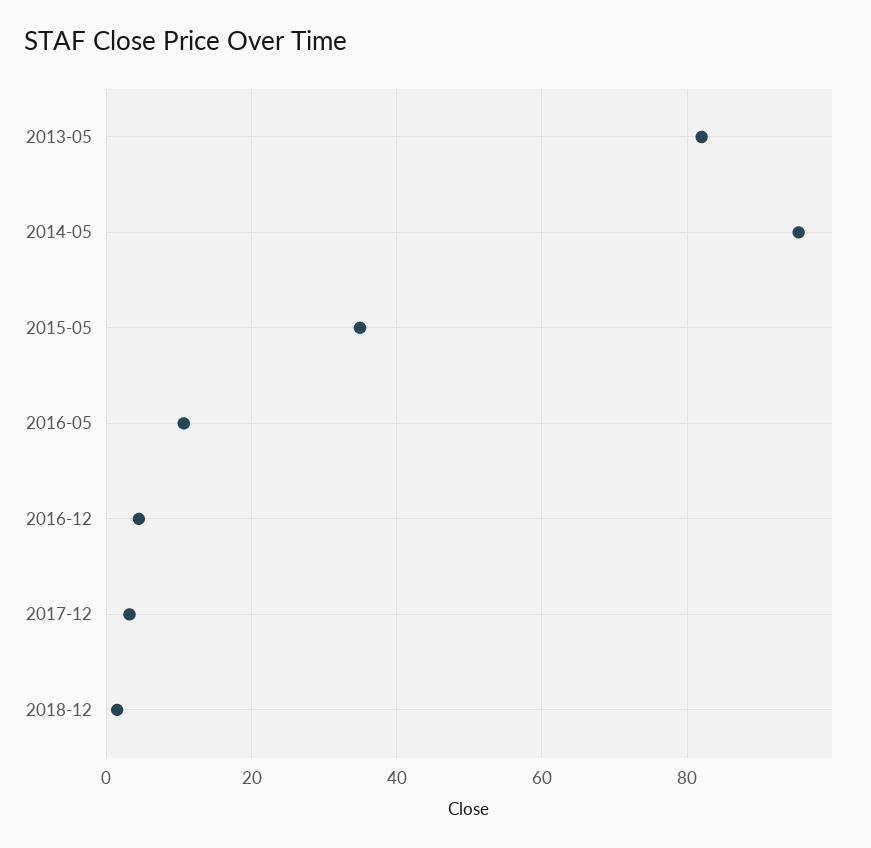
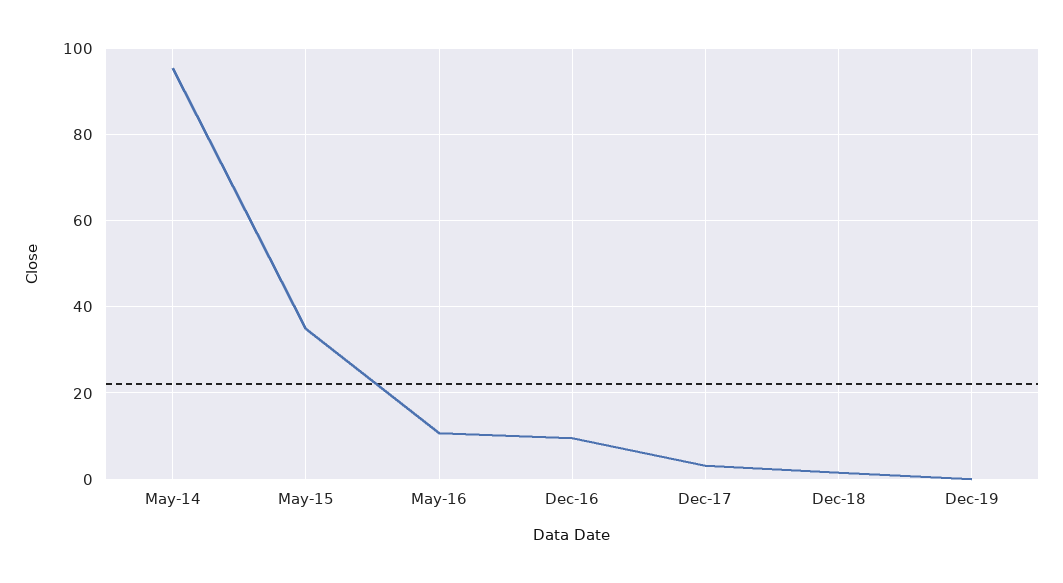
2013-05: 82 -> none
2016-12: 4 -> 10
Dec-19: none -> 0

